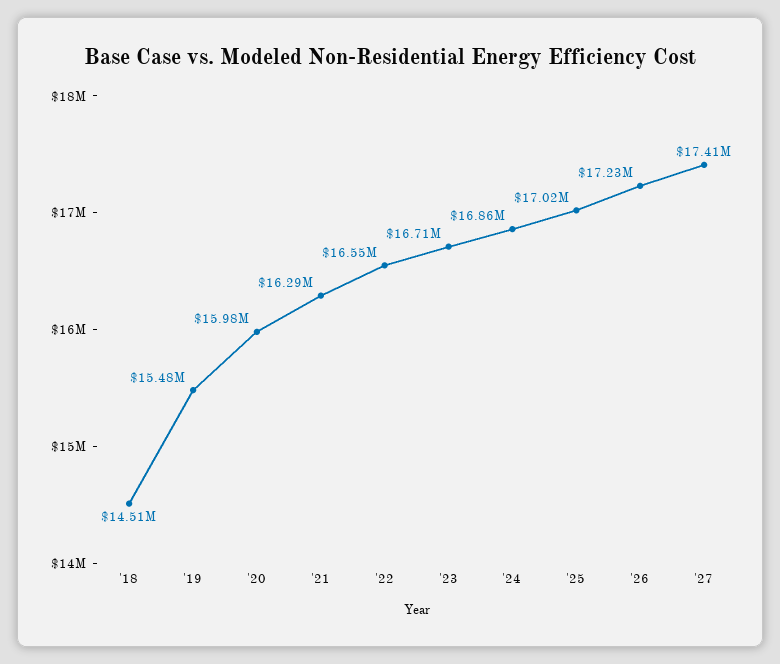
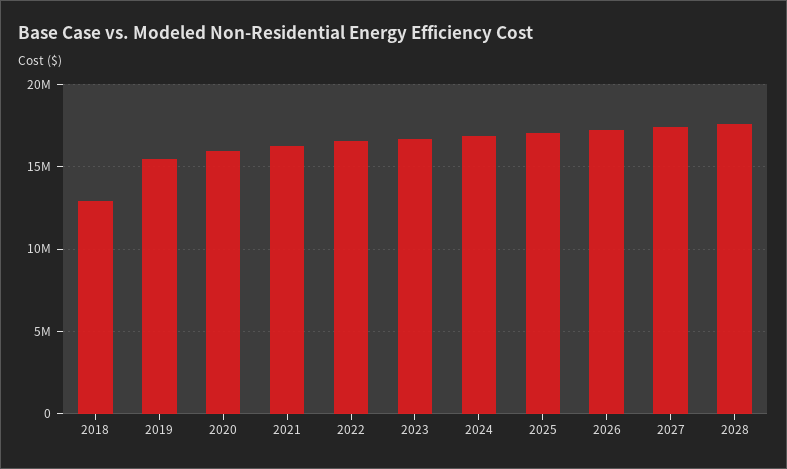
'18: 14510000 -> 13000000
2028: none -> 17500000

